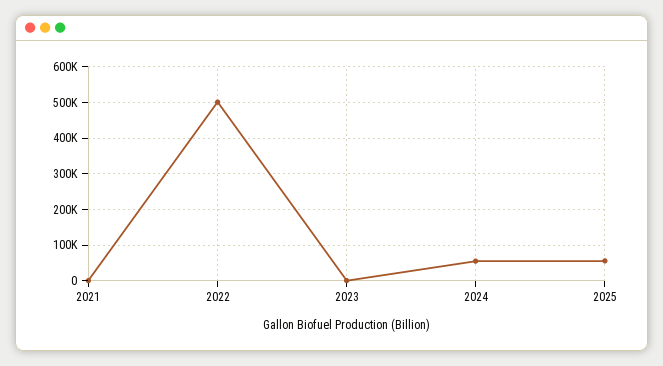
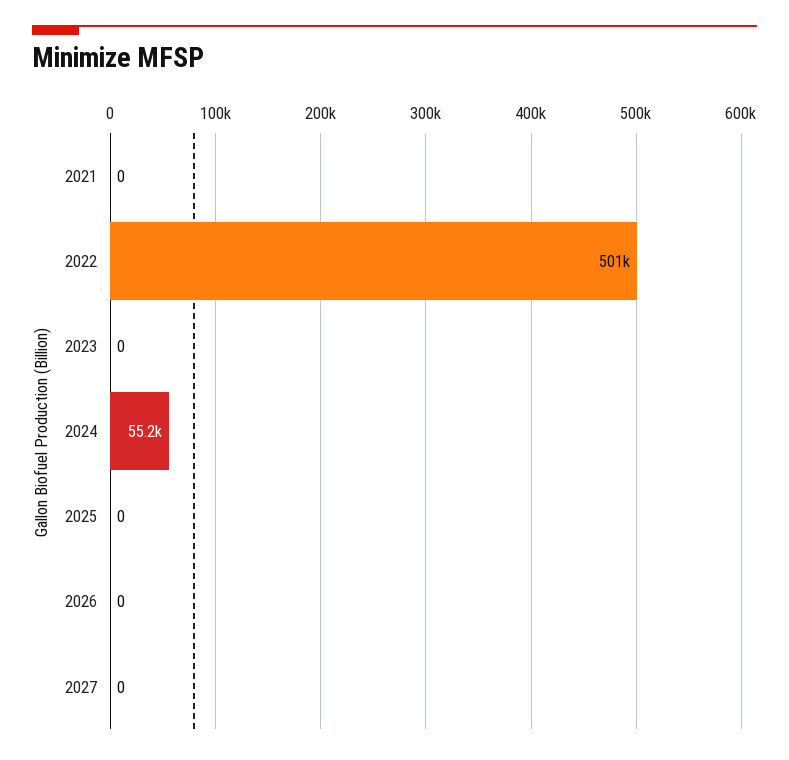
2025: 60000 -> 0
2026: none -> 0
2027: none -> 0

